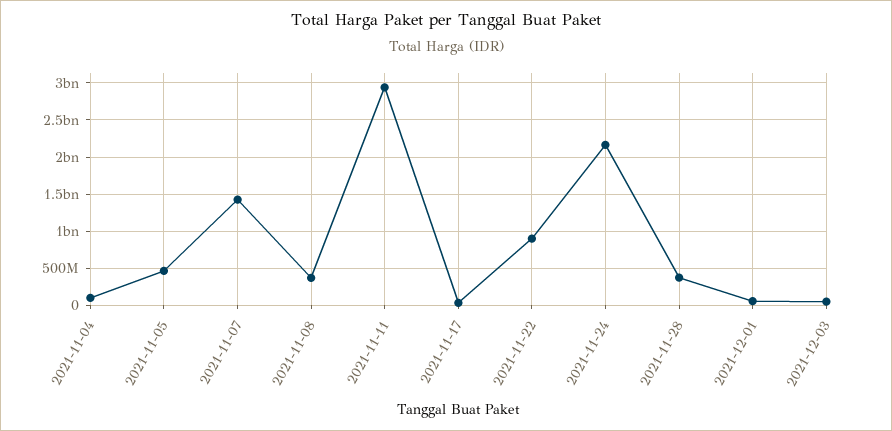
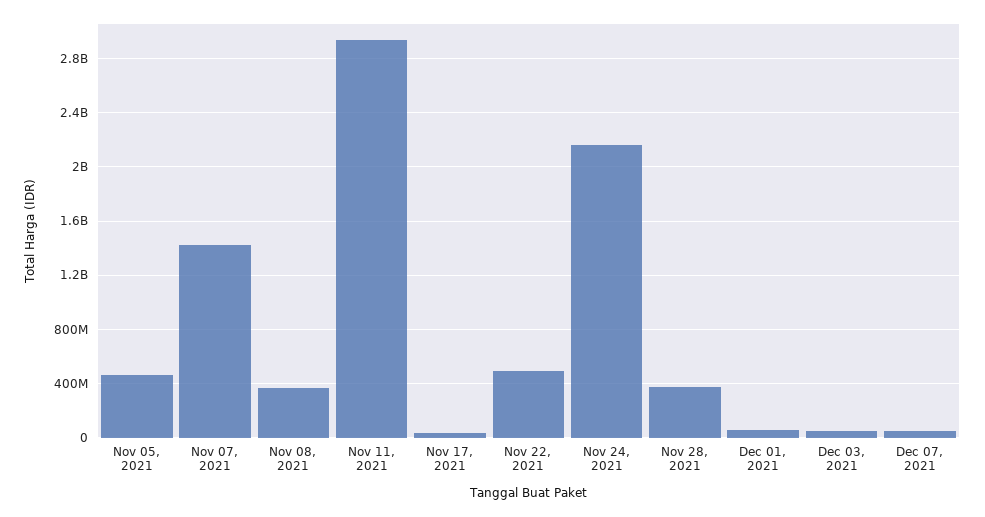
2021-11-04: 100000000 -> none
2021-11-22: 900000000 -> 500000000
Dec 07, 2021: none -> 50000000

